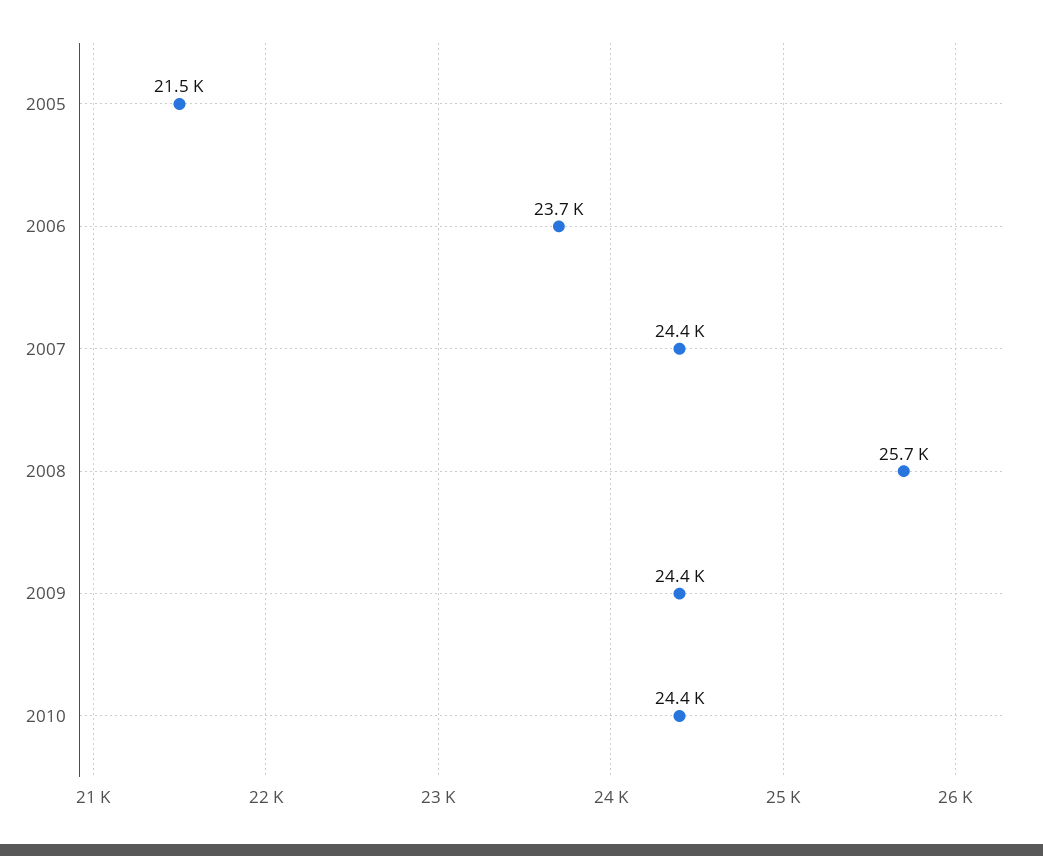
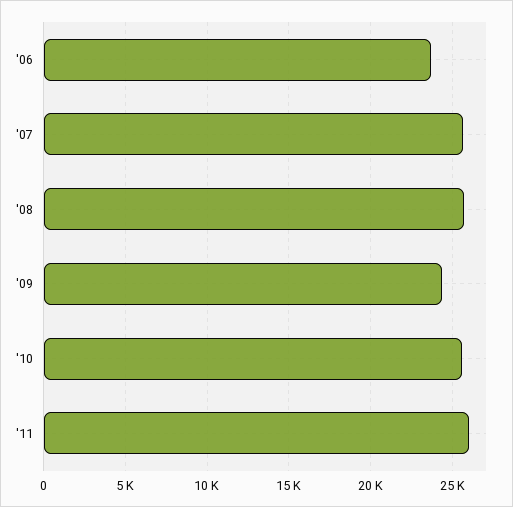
2005: 21500 -> none
2007: 24400 -> 25500
2010: 24400 -> 25500
'11: none -> 26000

